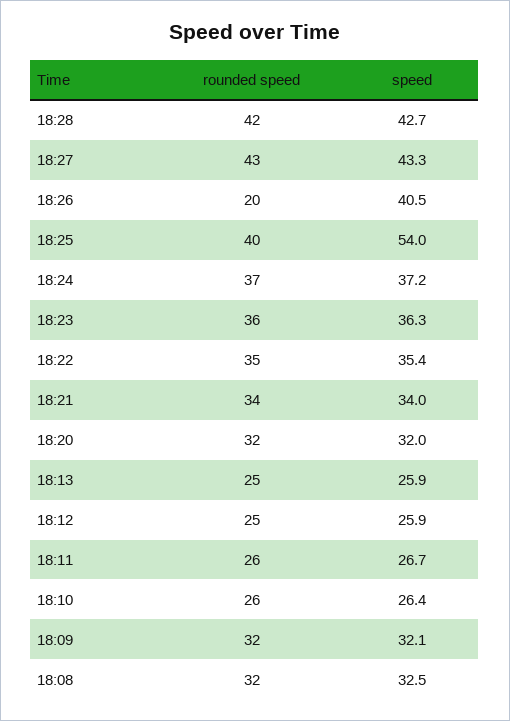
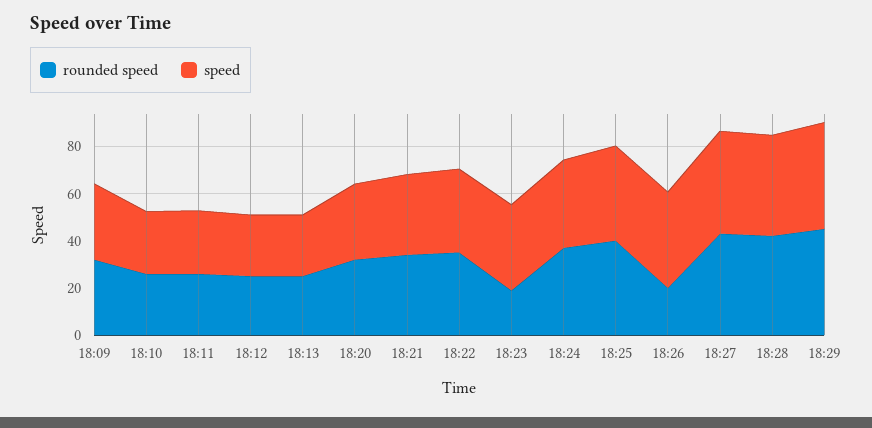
speed, 18:25: 54 -> 40
rounded speed, 18:23: 36 -> 20
rounded speed, 18:08: 32 -> none
speed, 18:08: 32.5 -> none
rounded speed, 18:29: none -> 45
speed, 18:29: none -> 45

